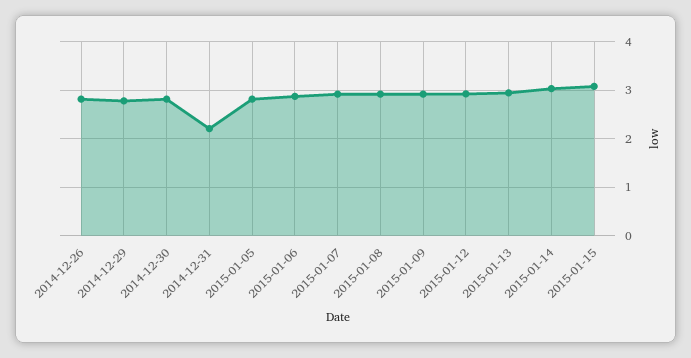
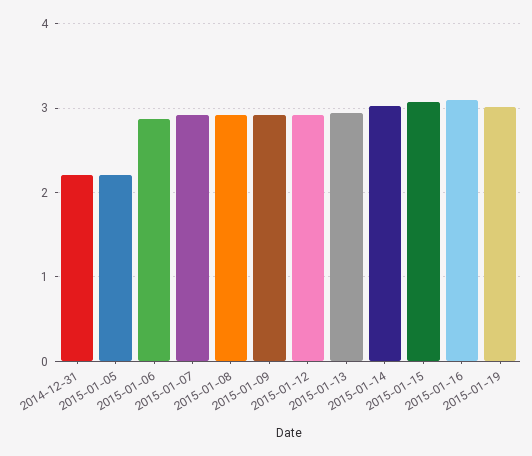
2014-12-26: 2.8 -> none
2014-12-29: 2.8 -> none
2014-12-30: 2.8 -> none
2015-01-05: 2.8 -> 2.2
2015-01-16: none -> 3.1
2015-01-19: none -> 3

